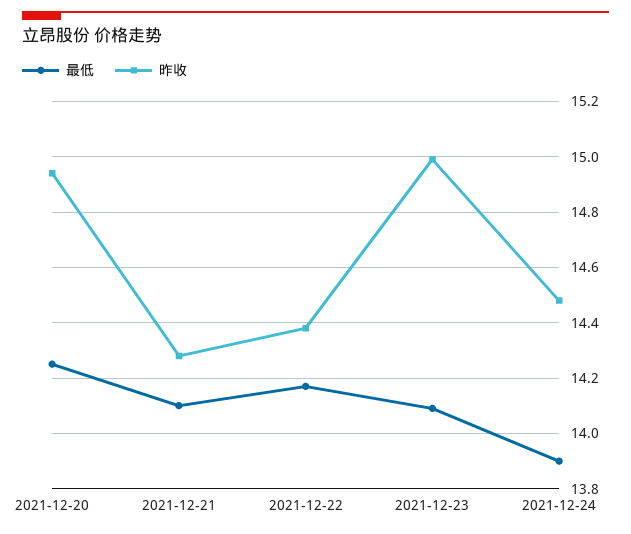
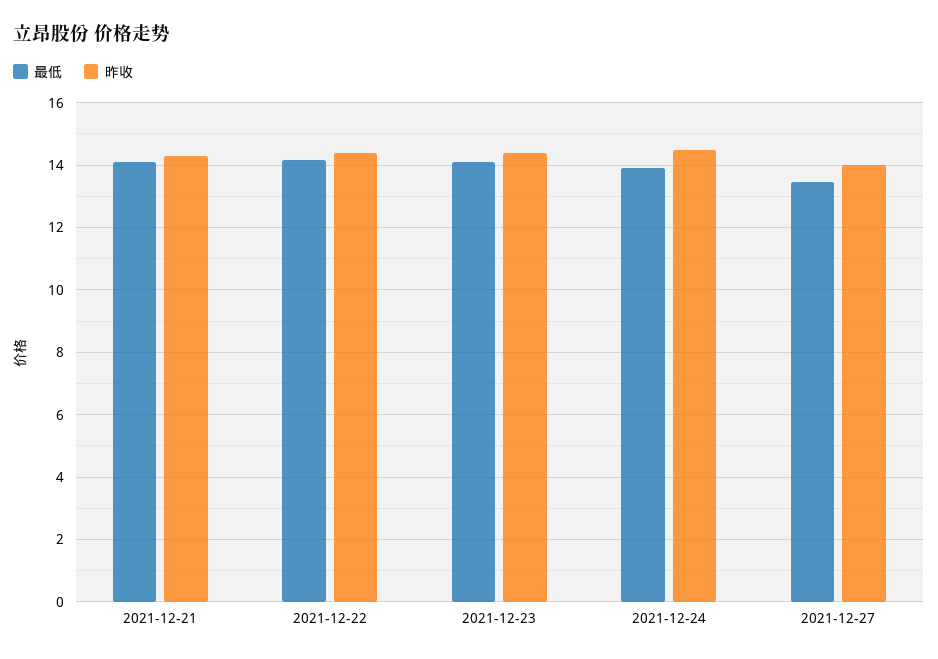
最低, 2021-12-20: 14.25 -> none
昨收, 2021-12-20: 14.95 -> none
昨收, 2021-12-23: 15 -> 14.4
最低, 2021-12-27: none -> 13.4
昨收, 2021-12-27: none -> 14

